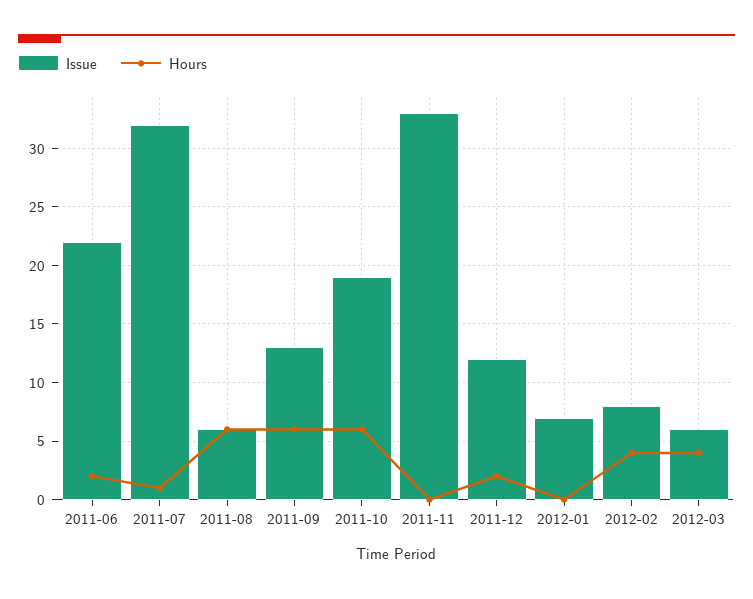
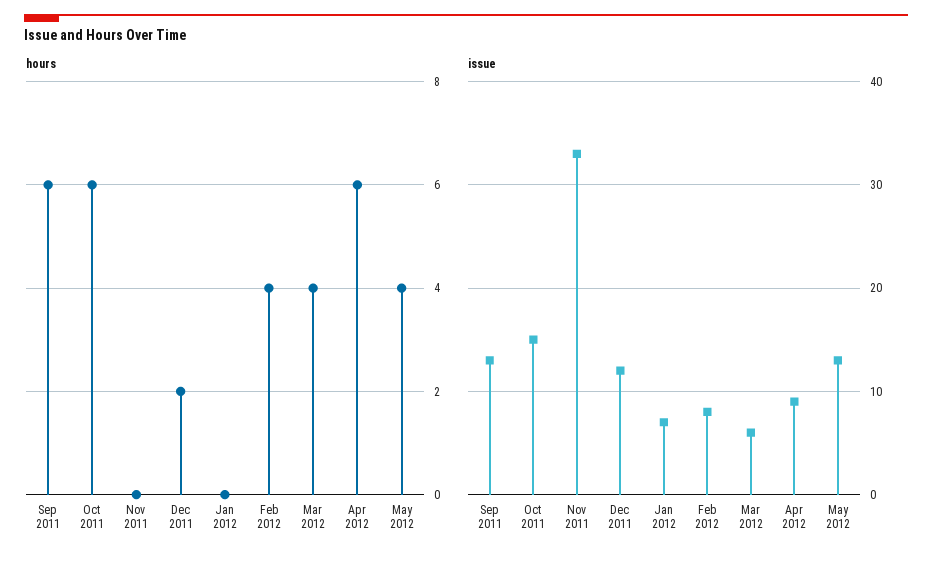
Issue, 2011-06: 22 -> none
Hours, 2011-06: 2 -> none
Issue, 2011-07: 32 -> none
Hours, 2011-07: 1 -> none
Issue, 2011-08: 6 -> none
Hours, 2011-08: 6 -> none
Issue, 2011-10: 19 -> 15
Hours, Apr 2012: none -> 6
Hours, May 2012: none -> 4
Issue, Apr 2012: none -> 9
Issue, May 2012: none -> 13

